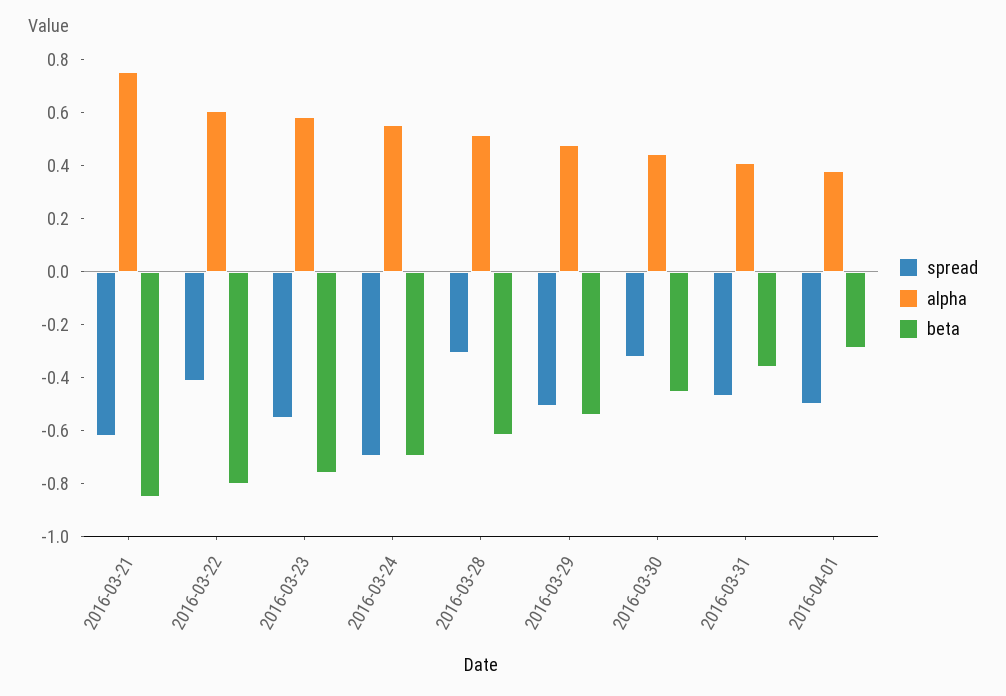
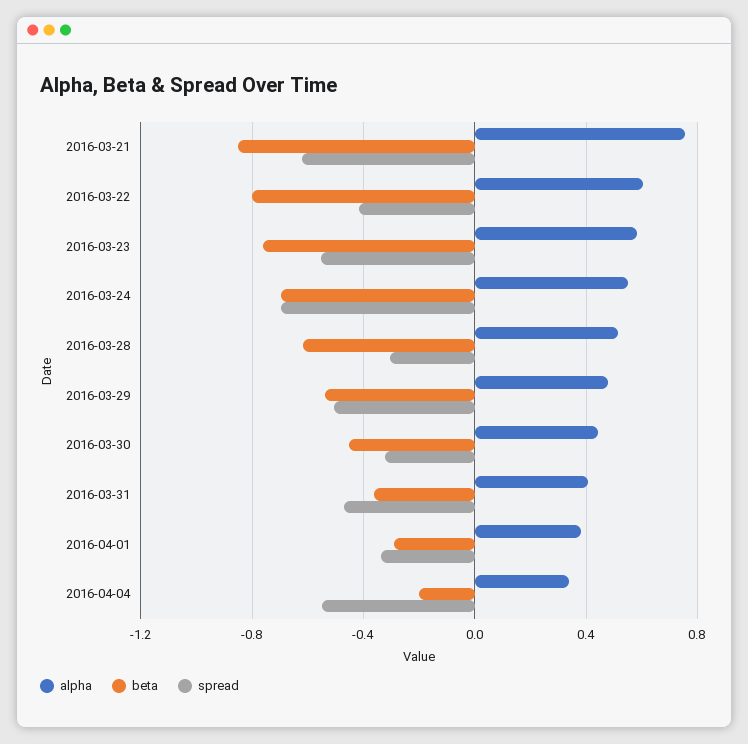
spread, 2016-04-01: -0.5 -> -0.35
alpha, 2016-04-04: none -> 0.35
beta, 2016-04-04: none -> -0.2
spread, 2016-04-04: none -> -0.55

